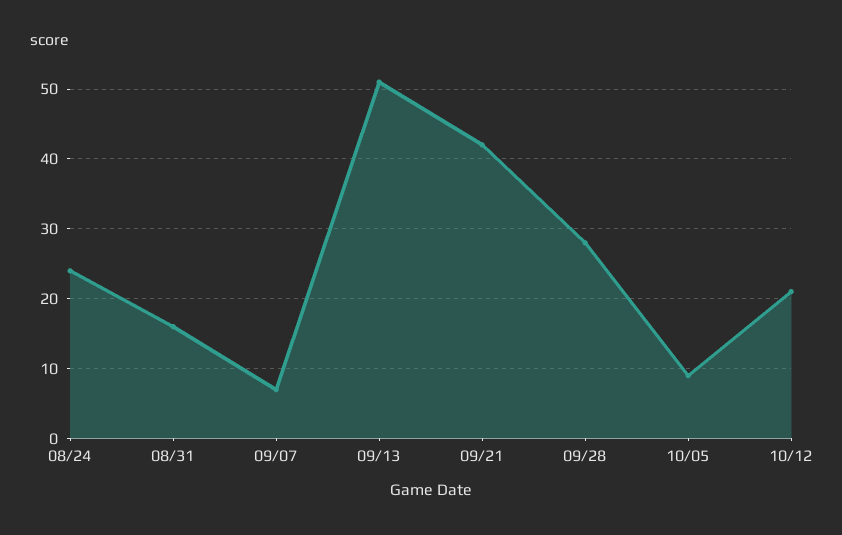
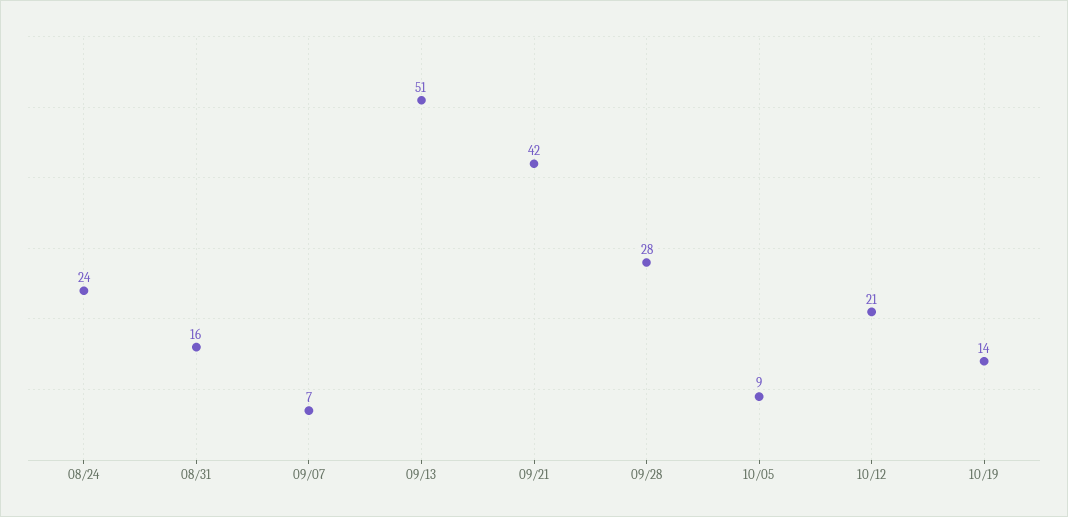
10/19: none -> 14

